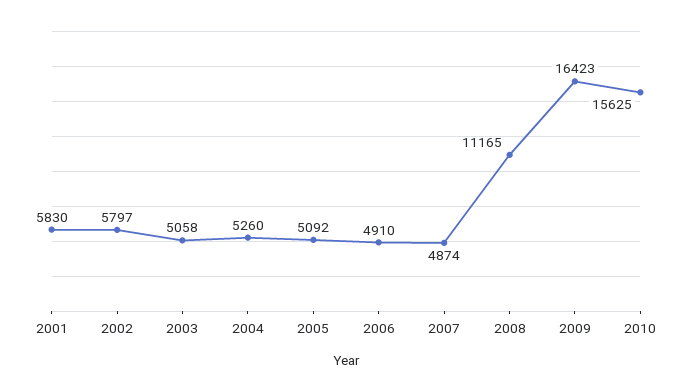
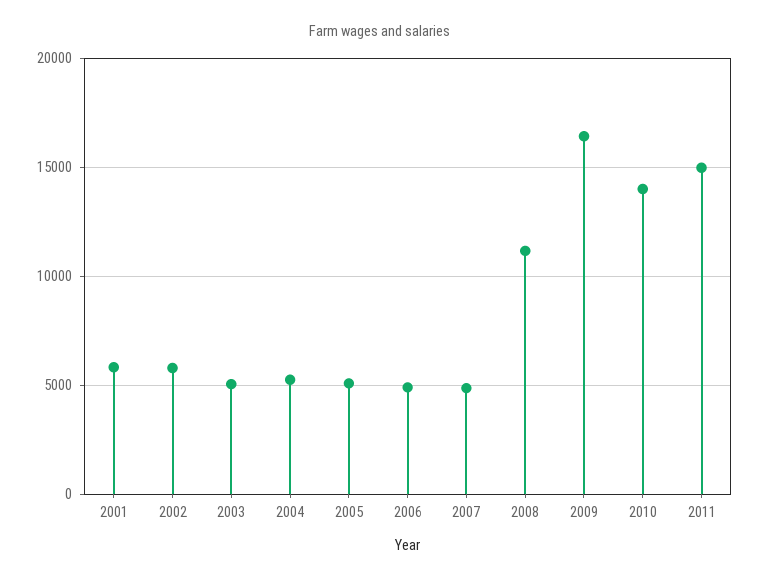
2010: 15625 -> 14000
2011: none -> 15000

